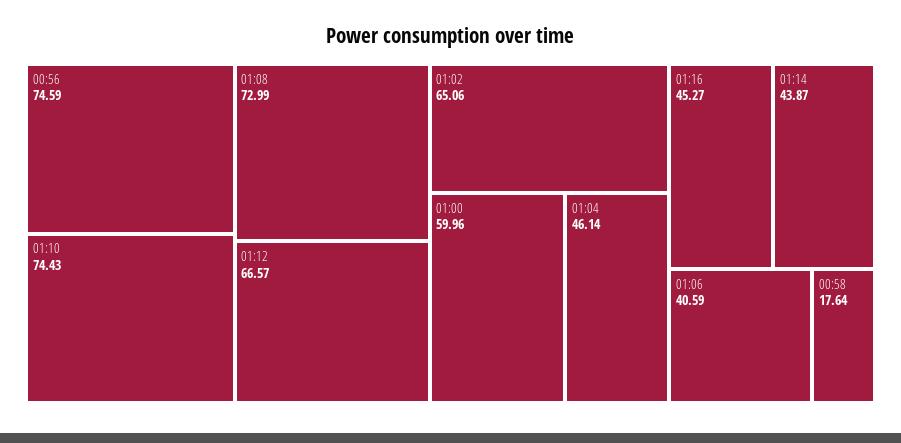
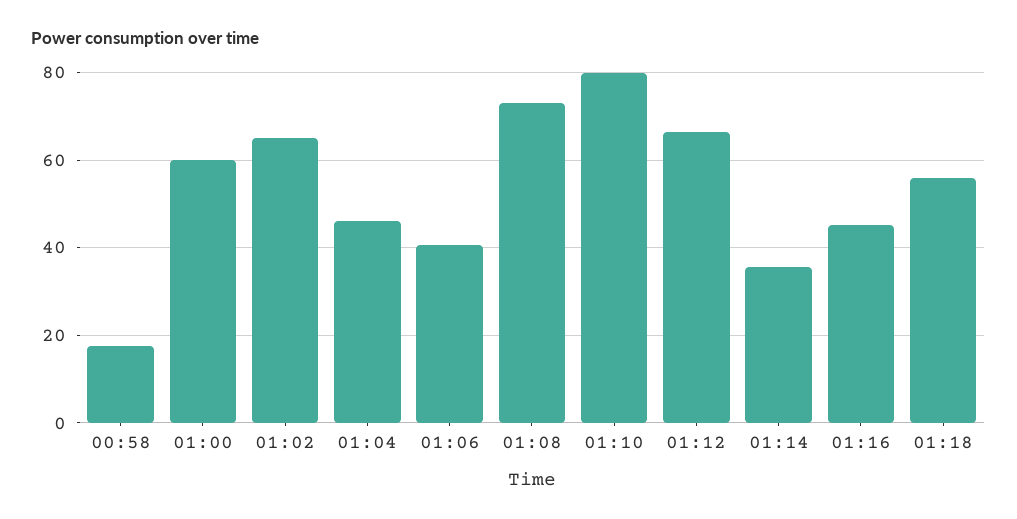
00:56: 74.59 -> none
01:10: 74.43 -> 80
01:14: 43.87 -> 36
01:18: none -> 56

